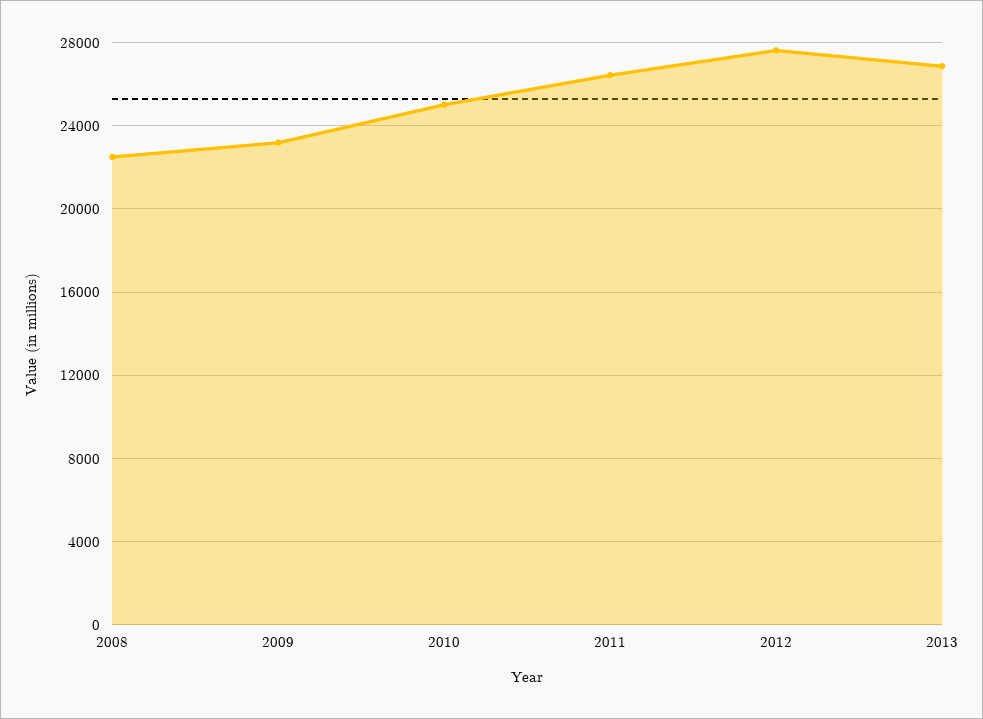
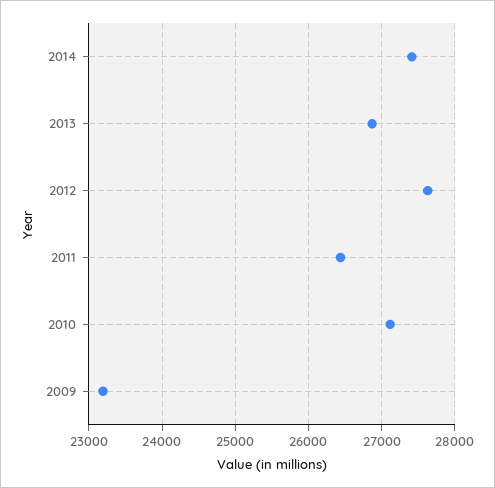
2008: 22500 -> none
2010: 25000 -> 27100
2014: none -> 27400

